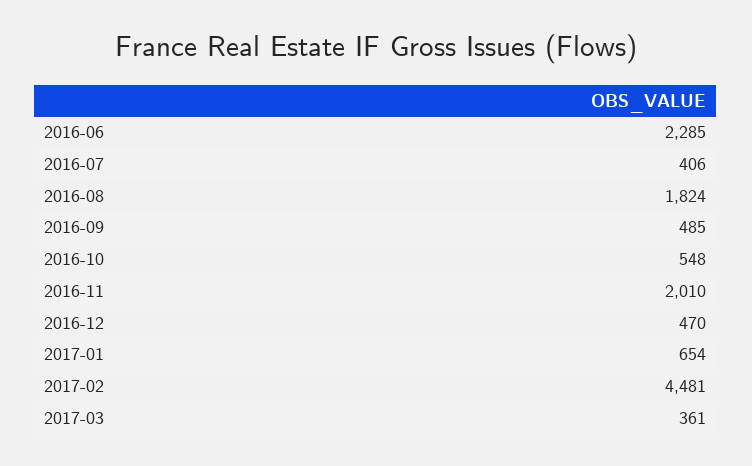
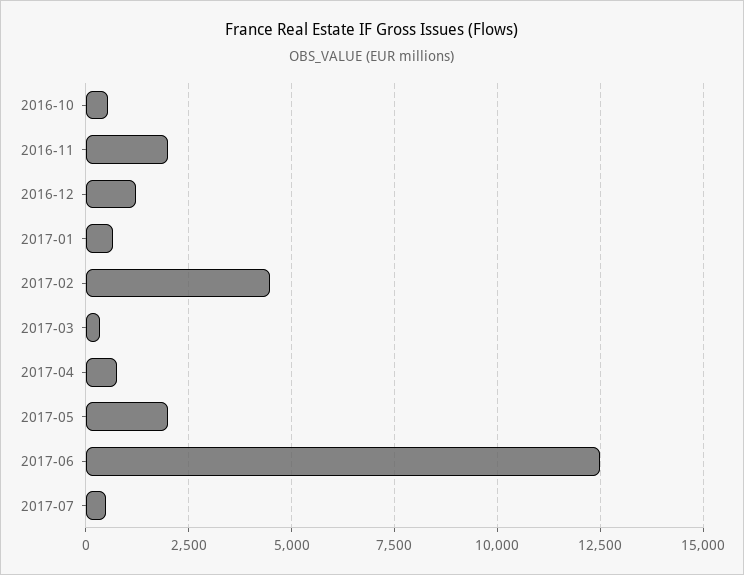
2016-06: 2285 -> none
2016-07: 406 -> none
2016-08: 1824 -> none
2016-09: 485 -> none
2016-12: 470 -> 1250
2017-04: none -> 750
2017-05: none -> 2000
2017-06: none -> 12500
2017-07: none -> 500

